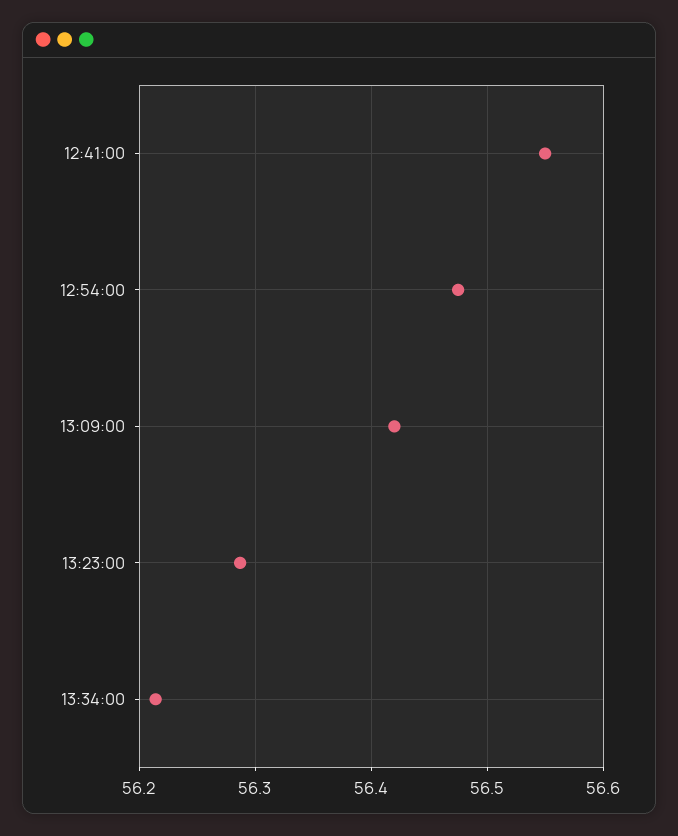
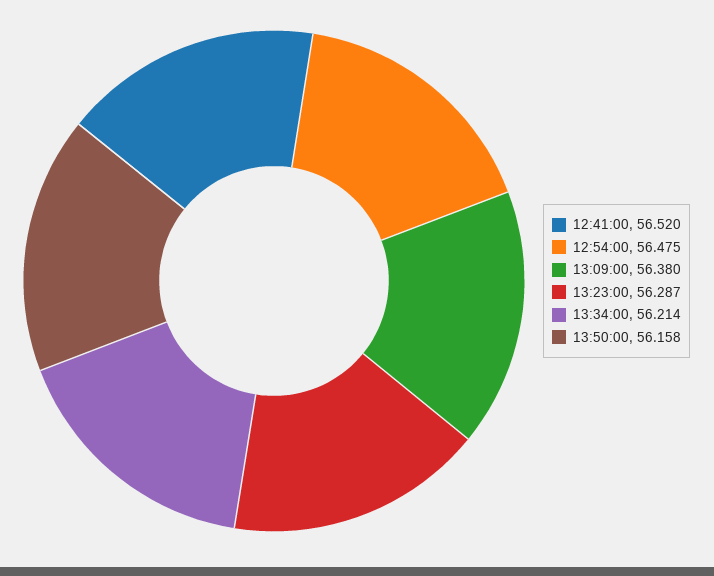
12:41:00: 56.55 -> 56.52
13:09:00: 56.42 -> 56.38
13:50:00: none -> 56.158

